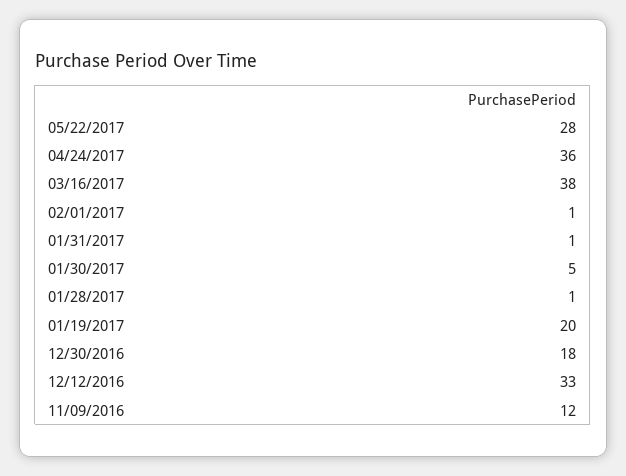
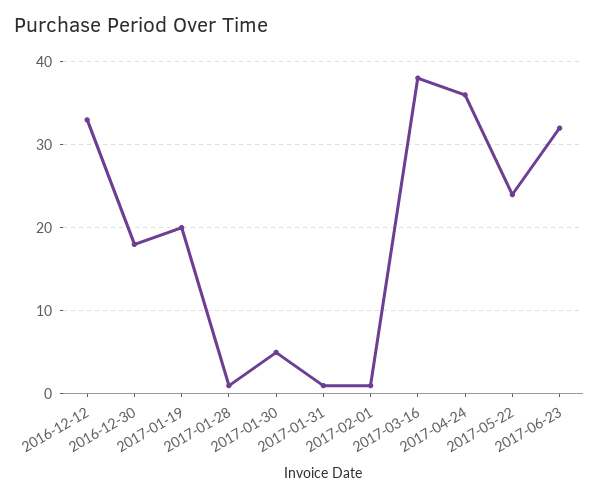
05/22/2017: 28 -> 24
11/09/2016: 12 -> none
2017-06-23: none -> 32

